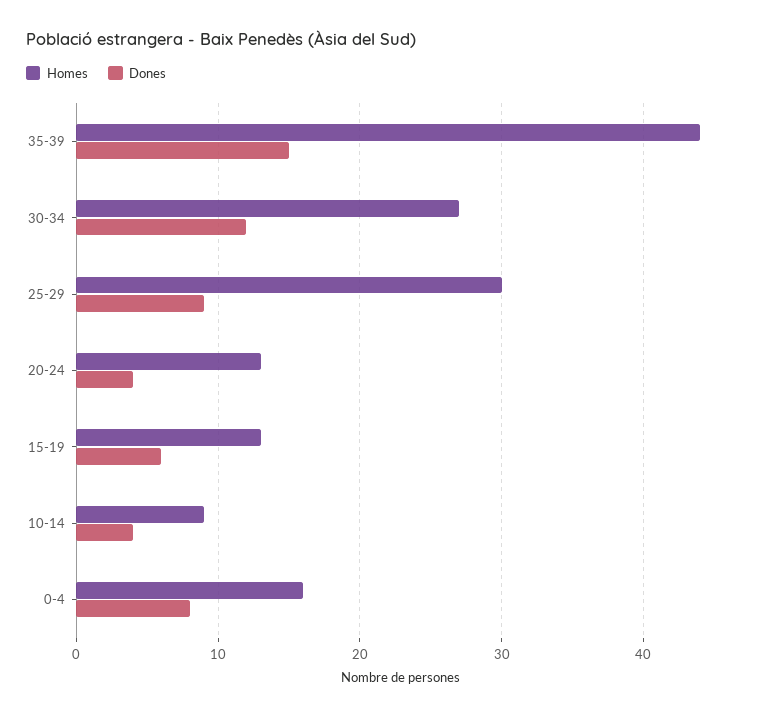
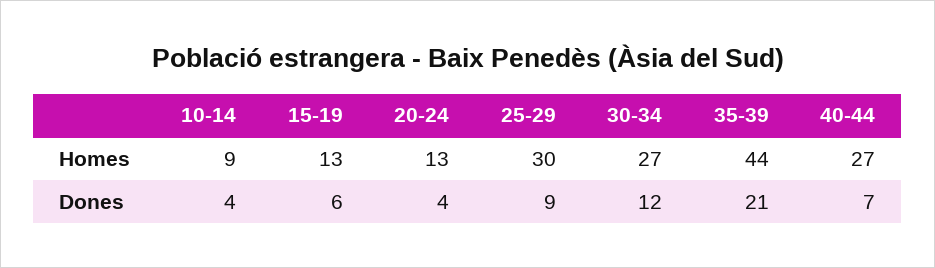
Dones, 35-39: 15 -> 21
Homes, 0-4: 16 -> none
Dones, 0-4: 8 -> none
Homes, 40-44: none -> 27
Dones, 40-44: none -> 7

